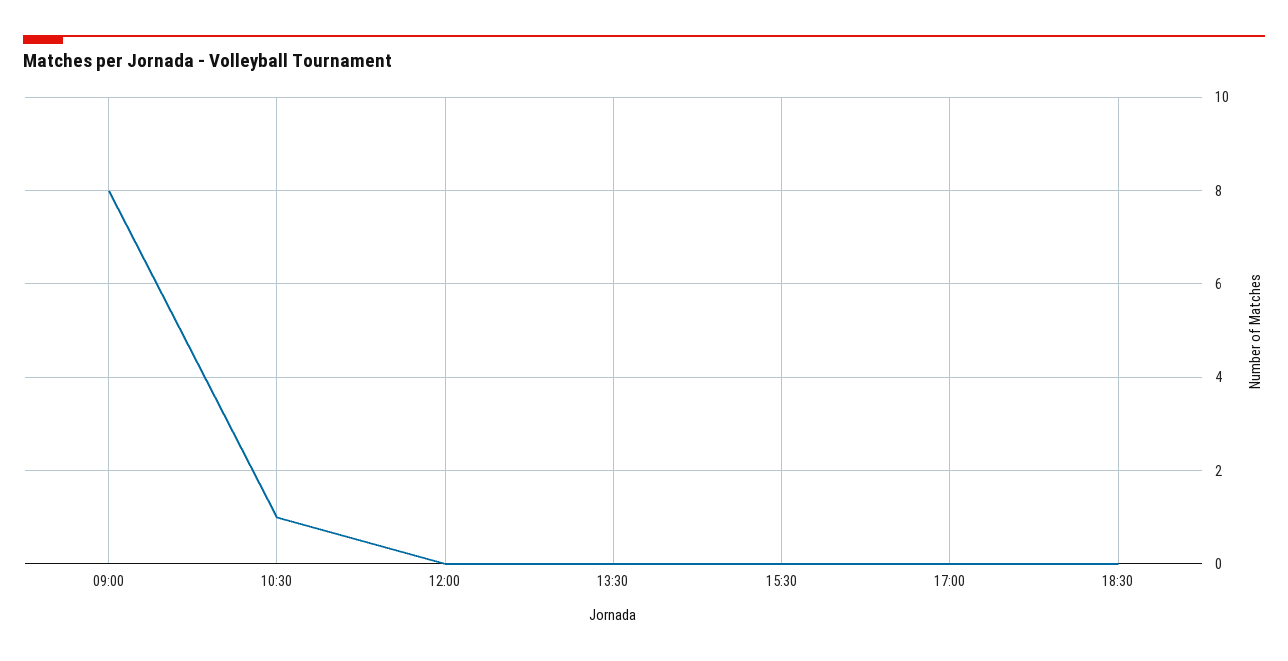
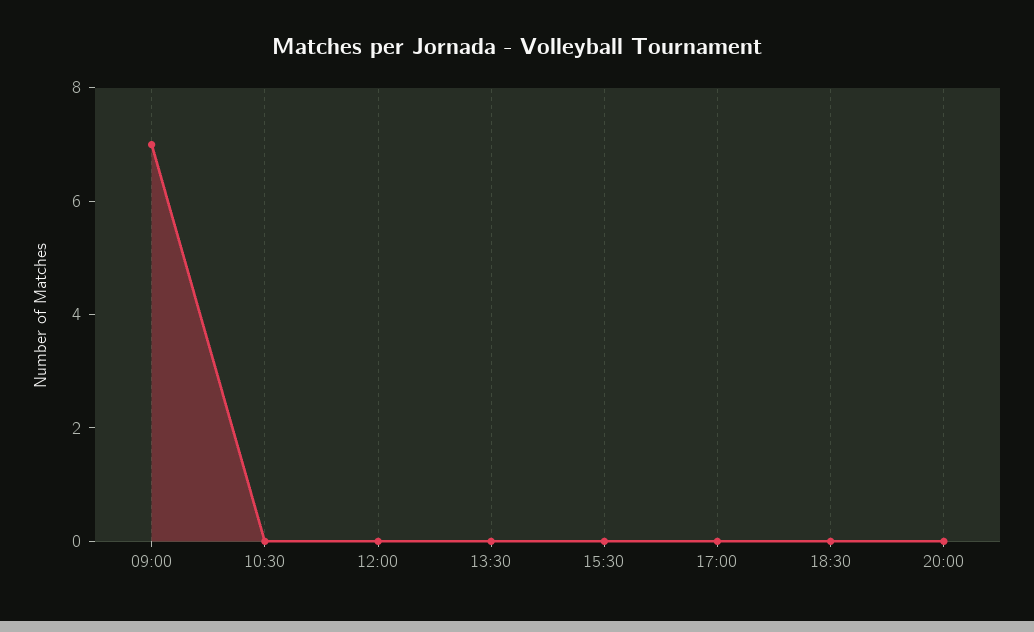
09:00: 8 -> 7
10:30: 1 -> 0
20:00: none -> 0

